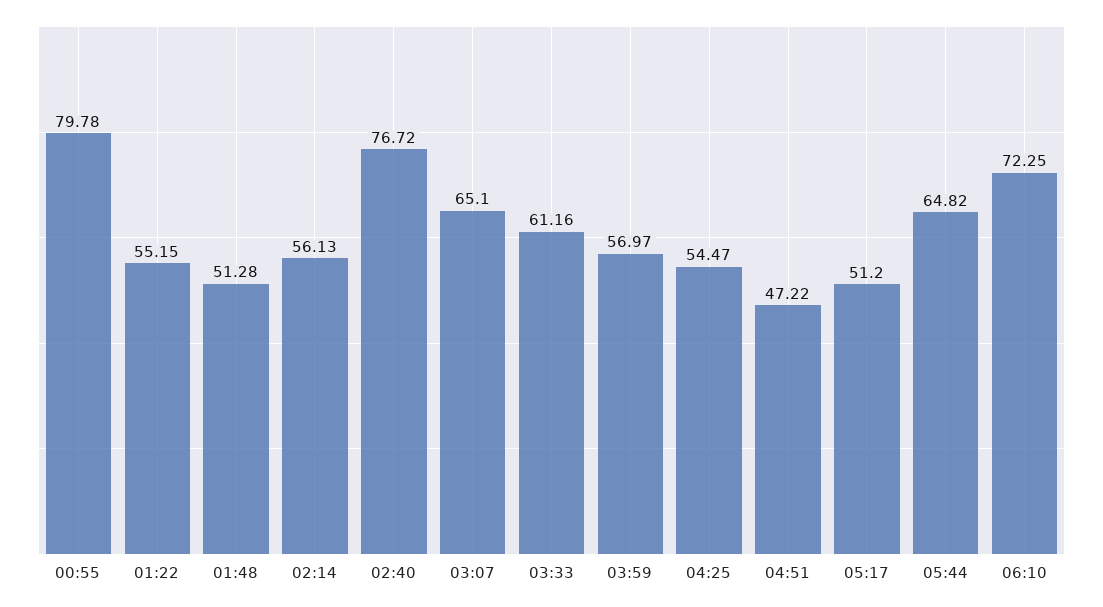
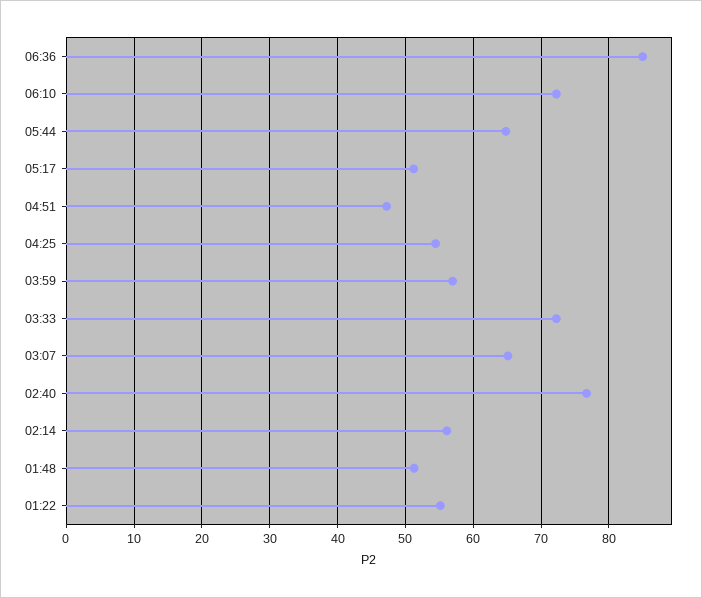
00:55: 79.78 -> none
03:33: 61.16 -> 72
06:36: none -> 85

